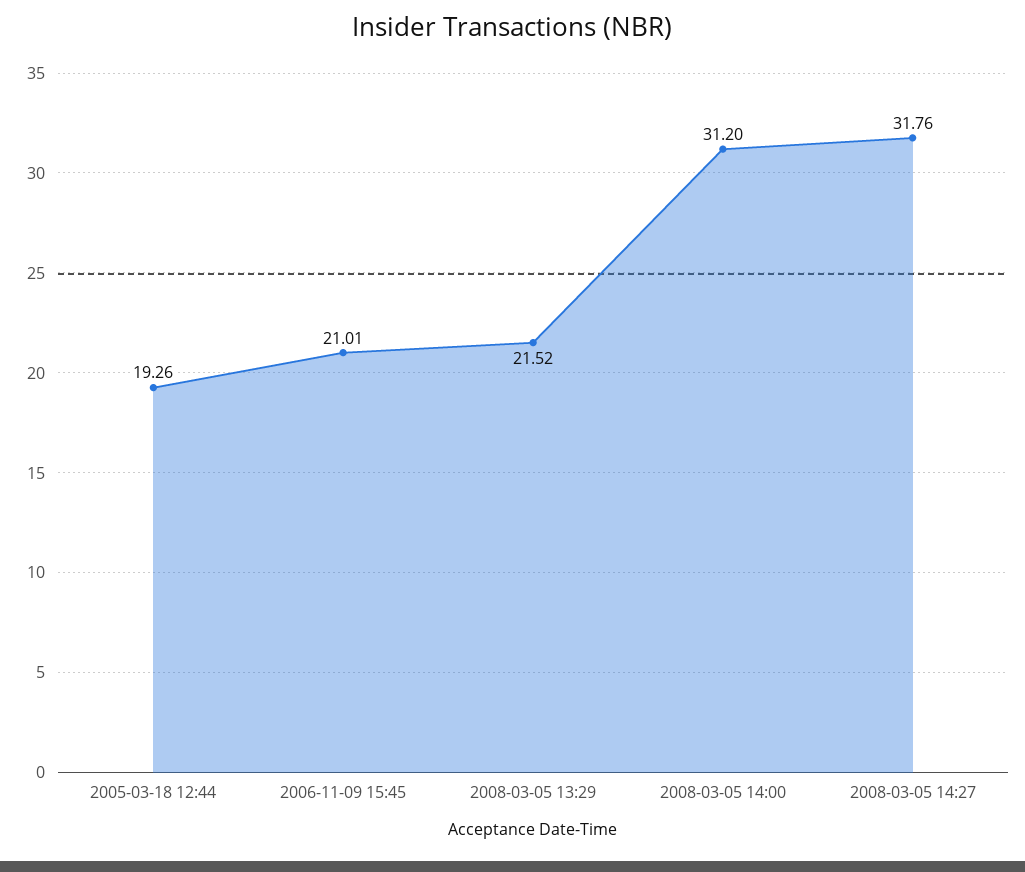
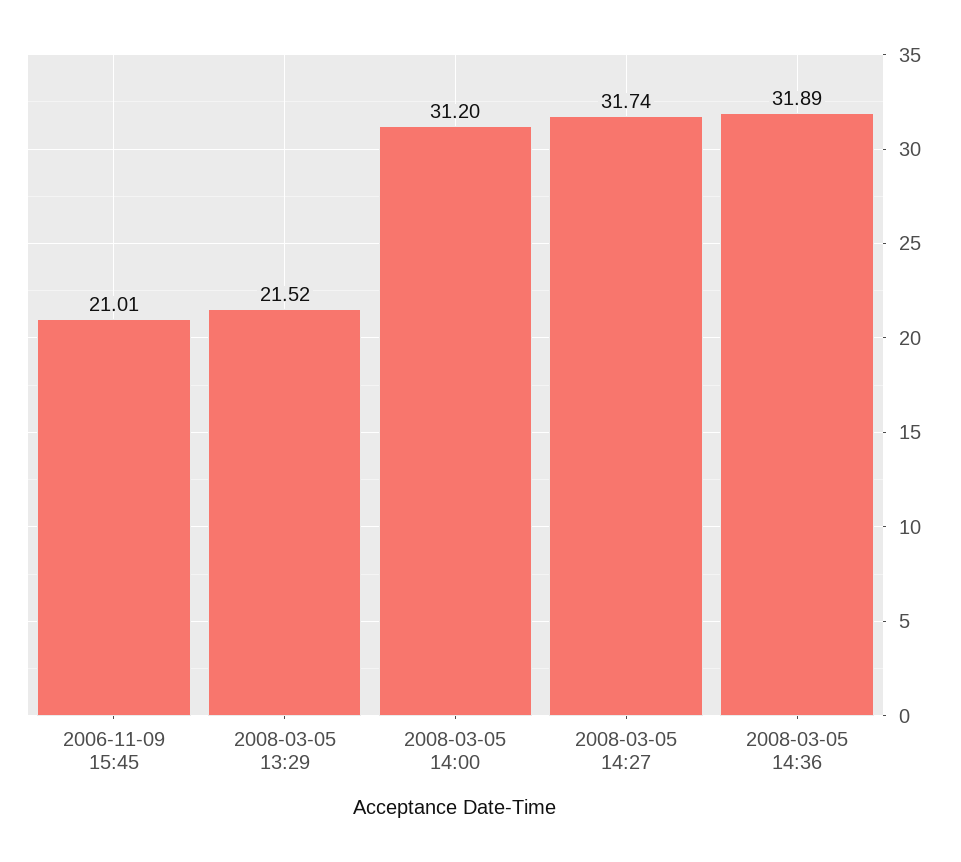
2005-03-18 12:44: 19.26 -> none
2008-03-05 14:27: 31.76 -> 31.74
2008-03-05 14:36: none -> 31.89

